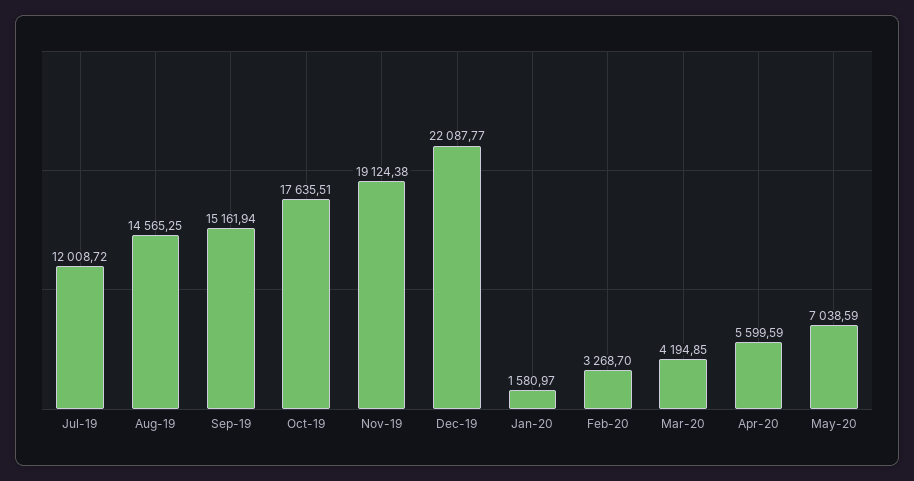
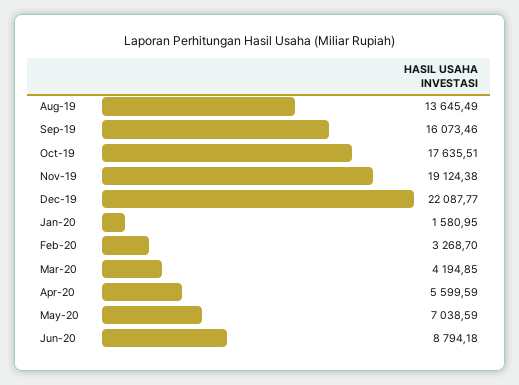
Jul-19: 12008.72 -> none
Aug-19: 14565.25 -> 13645.49
Sep-19: 15161.94 -> 16073.46
Jan-20: 1580.97 -> 1580.95
Jun-20: none -> 8794.18

